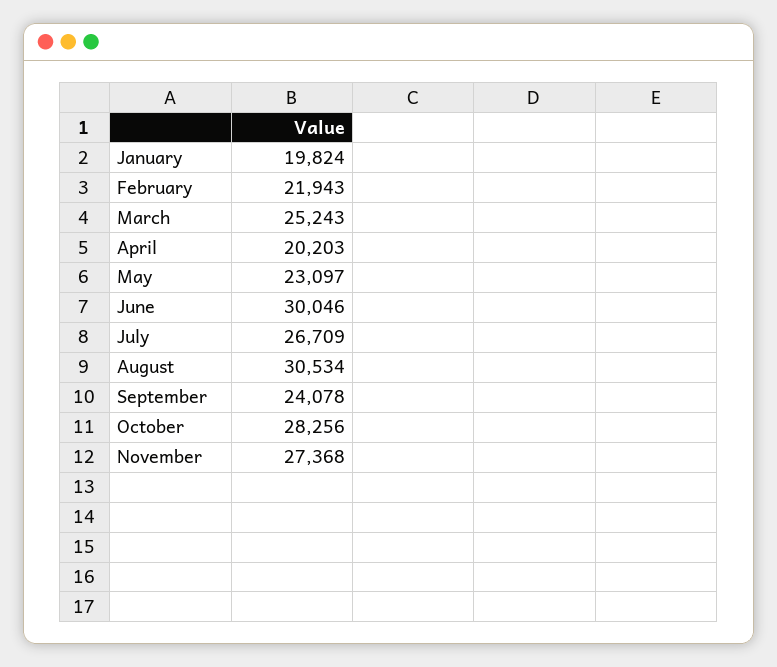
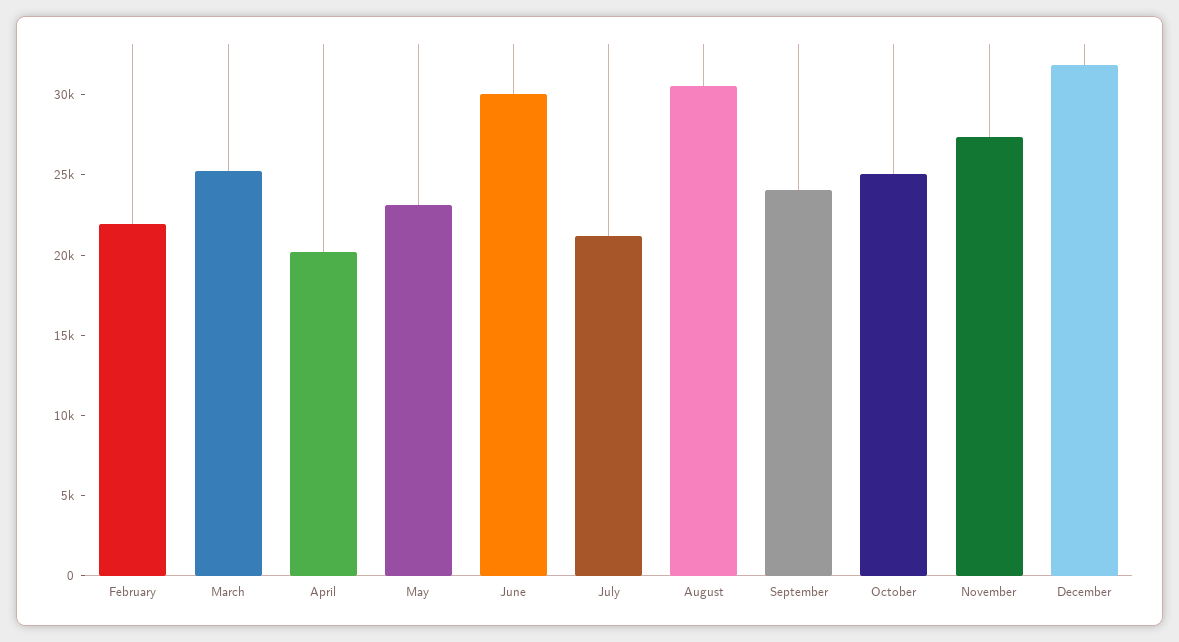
January: 19824 -> none
July: 26709 -> 21000
October: 28256 -> 25000
December: none -> 32000

